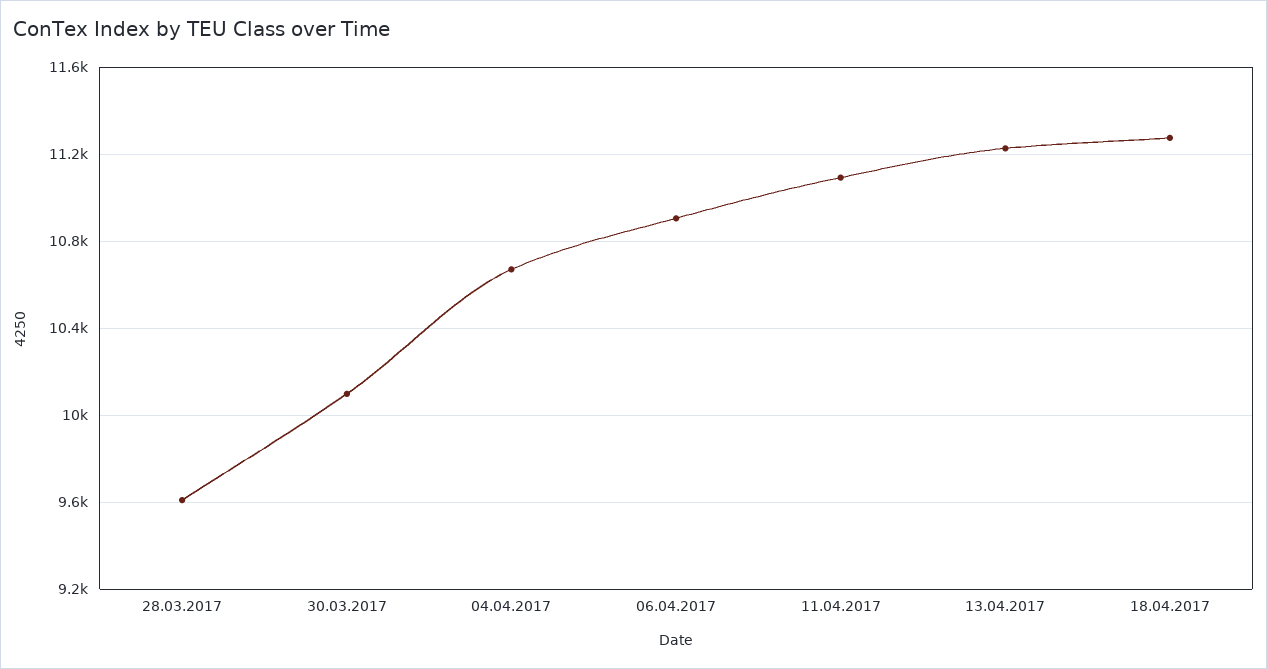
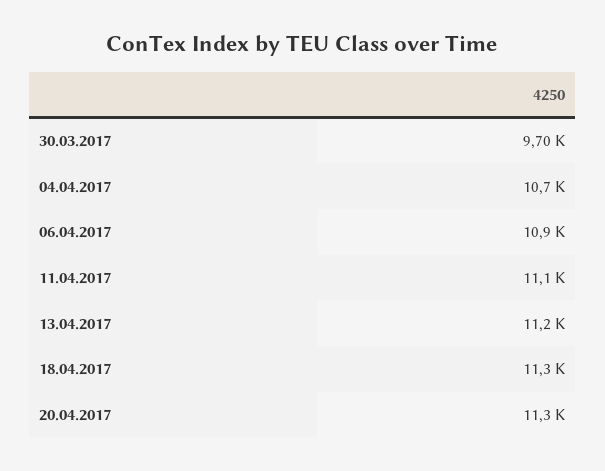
28.03.2017: 9600 -> none
30.03.2017: 10100 -> 9700
20.04.2017: none -> 11300

